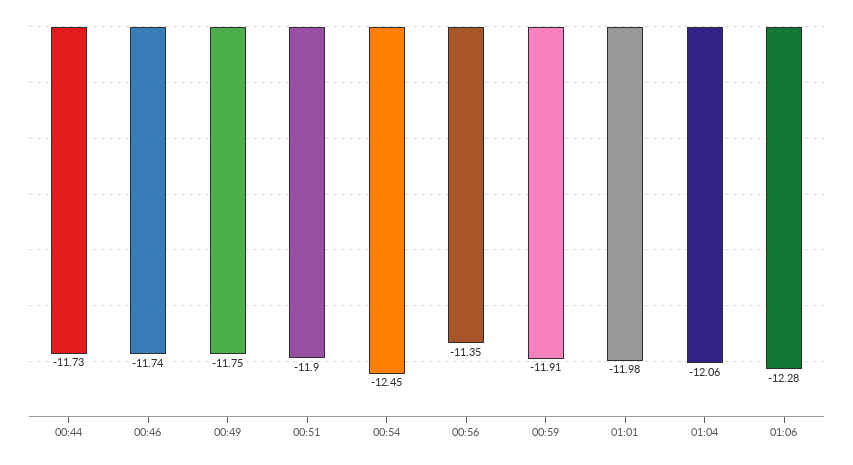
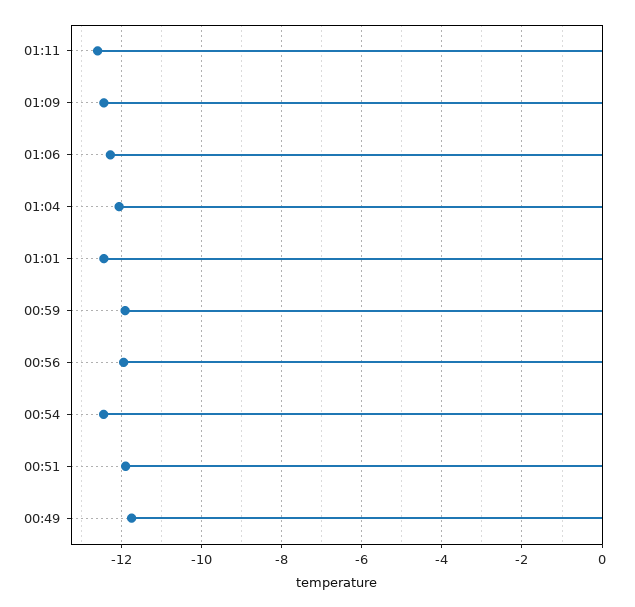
00:44: -11.73 -> none
00:46: -11.74 -> none
00:56: -11.35 -> -12
01:01: -11.98 -> -12.4
01:11: none -> -12.6
01:09: none -> -12.4

